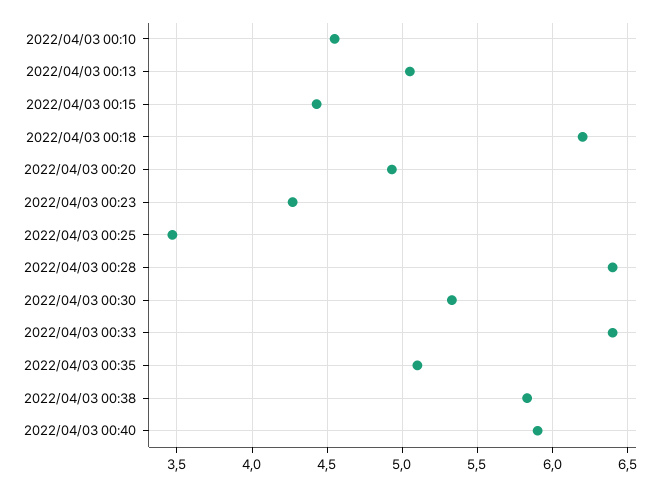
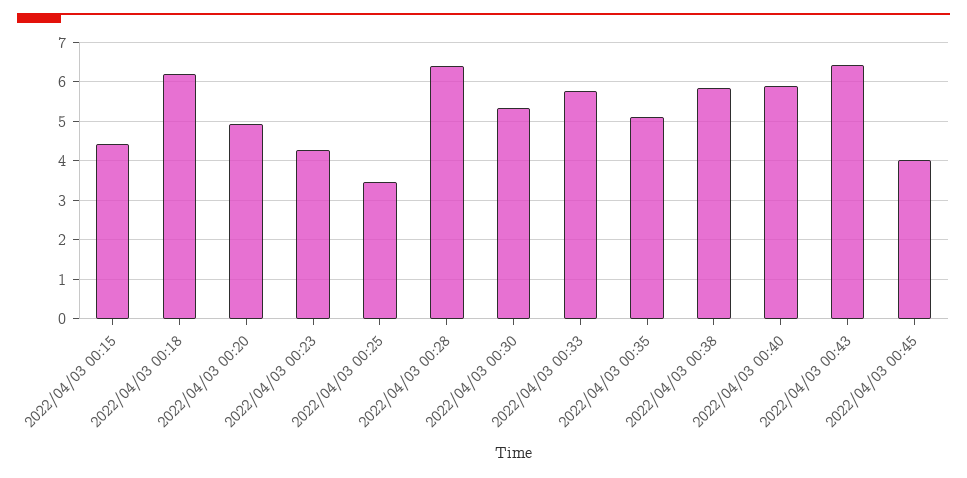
2022/04/03 00:10: 4.55 -> none
2022/04/03 00:13: 5.05 -> none
2022/04/03 00:33: 6.4 -> 5.8
2022/04/03 00:43: none -> 6.4
2022/04/03 00:45: none -> 4

